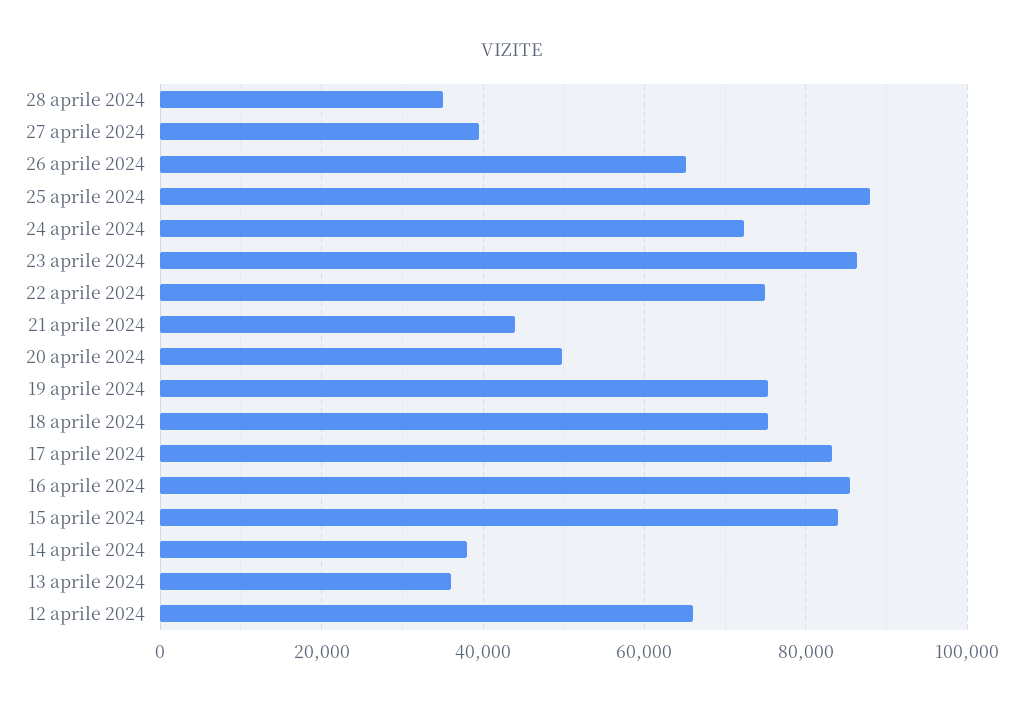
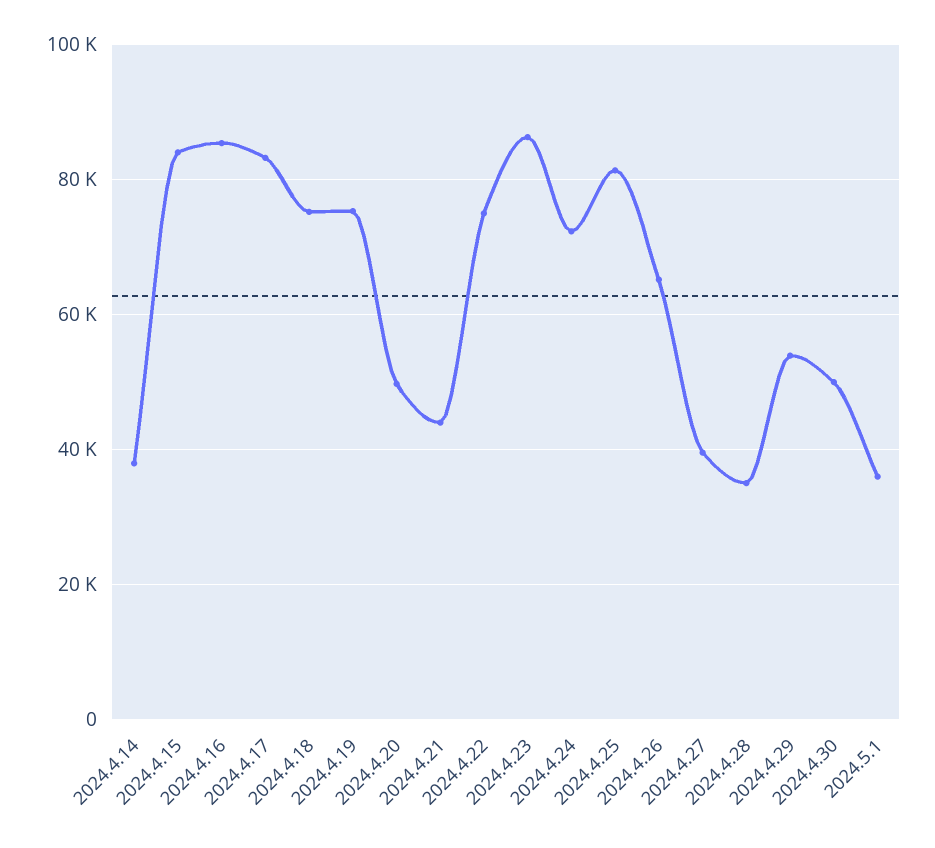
25 aprile 2024: 88000 -> 82000
13 aprile 2024: 36000 -> none
12 aprile 2024: 66000 -> none
2024.4.29: none -> 54000
2024.4.30: none -> 50000
2024.5.1: none -> 36000

